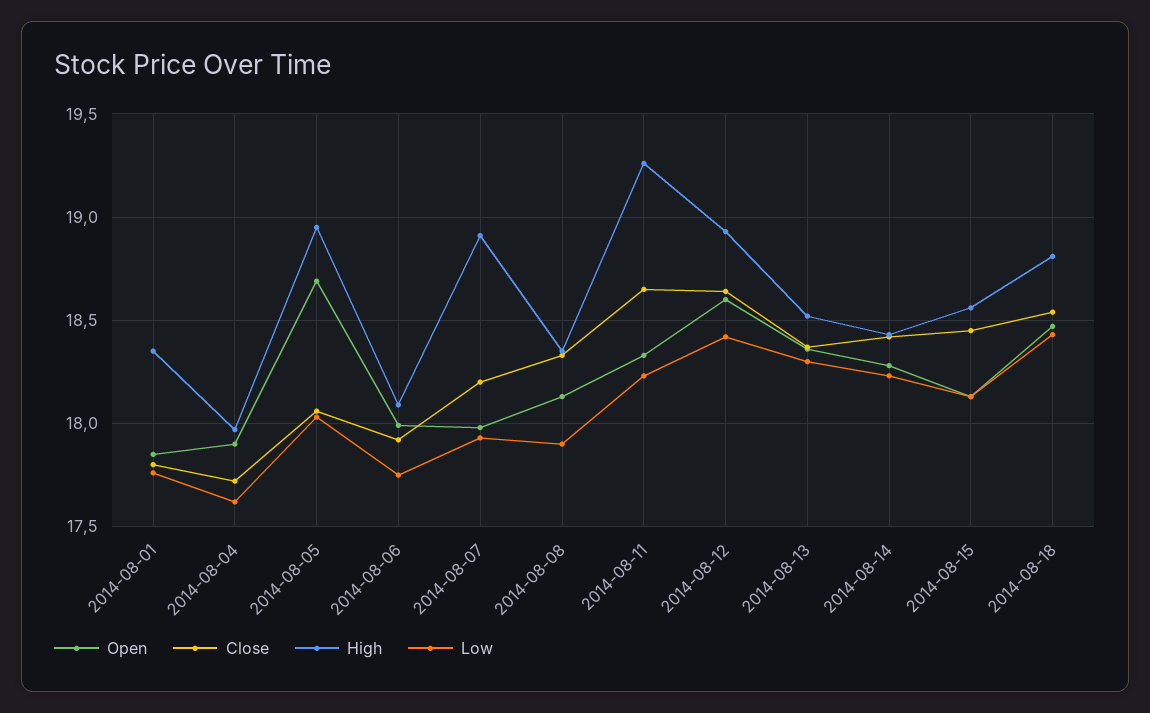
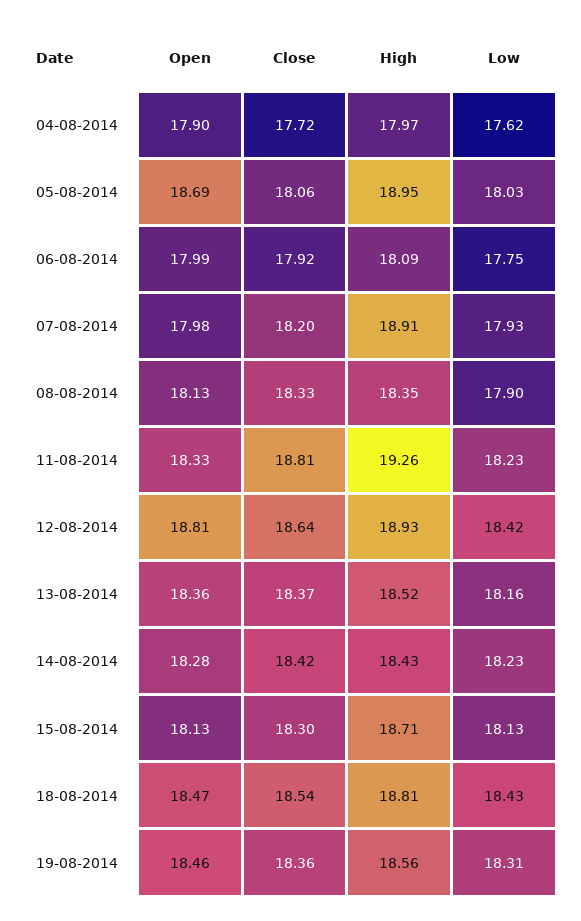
Open, 2014-08-01: 17.85 -> none
Close, 2014-08-01: 17.8 -> none
High, 2014-08-01: 18.35 -> none
Low, 2014-08-01: 17.75 -> none
Close, 2014-08-11: 18.65 -> 18.81
Open, 2014-08-12: 18.6 -> 18.81
Low, 2014-08-13: 18.3 -> 18.16
Close, 2014-08-15: 18.45 -> 18.3
High, 2014-08-15: 18.55 -> 18.71
Open, 19-08-2014: none -> 18.46
Close, 19-08-2014: none -> 18.36
High, 19-08-2014: none -> 18.56
Low, 19-08-2014: none -> 18.31

